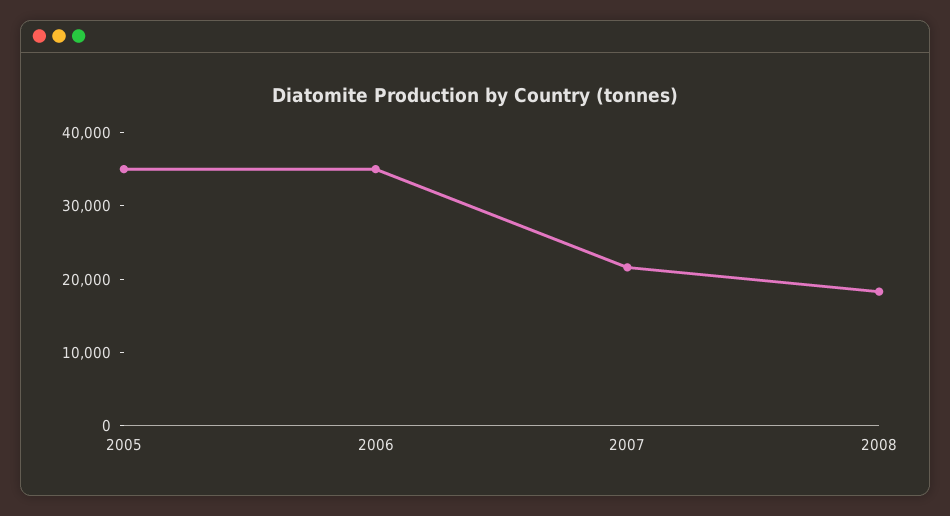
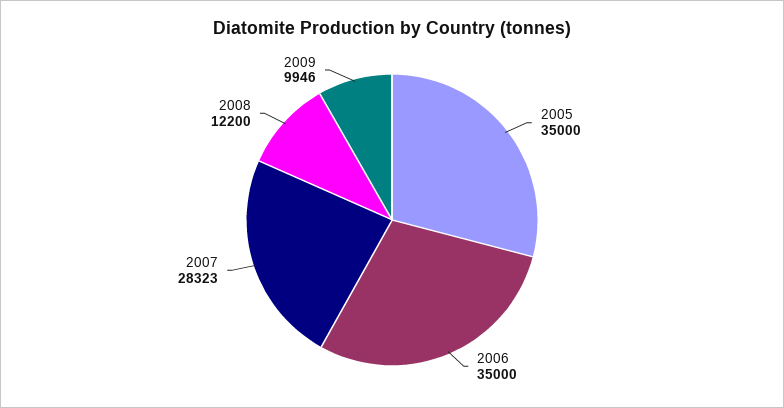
2007: 22000 -> 28323
2008: 18000 -> 12200
2009: none -> 9946

